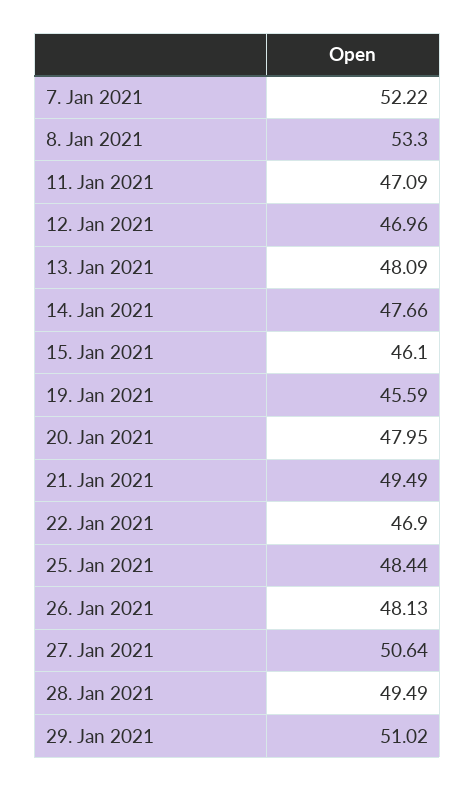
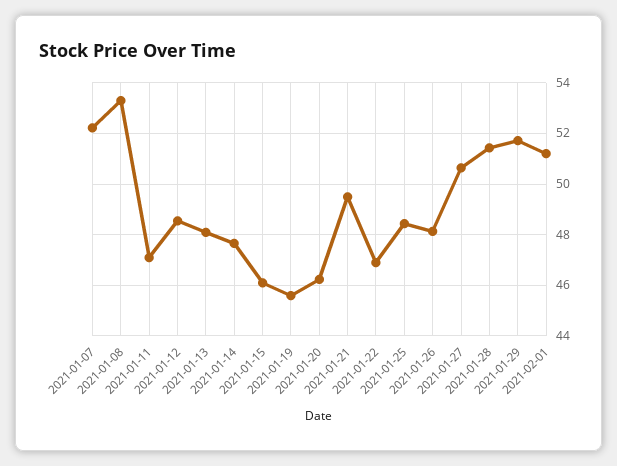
12. Jan 2021: 46.96 -> 48.5
20. Jan 2021: 47.95 -> 46.25
28. Jan 2021: 49.49 -> 51.5
29. Jan 2021: 51.02 -> 51.75
2021-02-01: none -> 51.25

